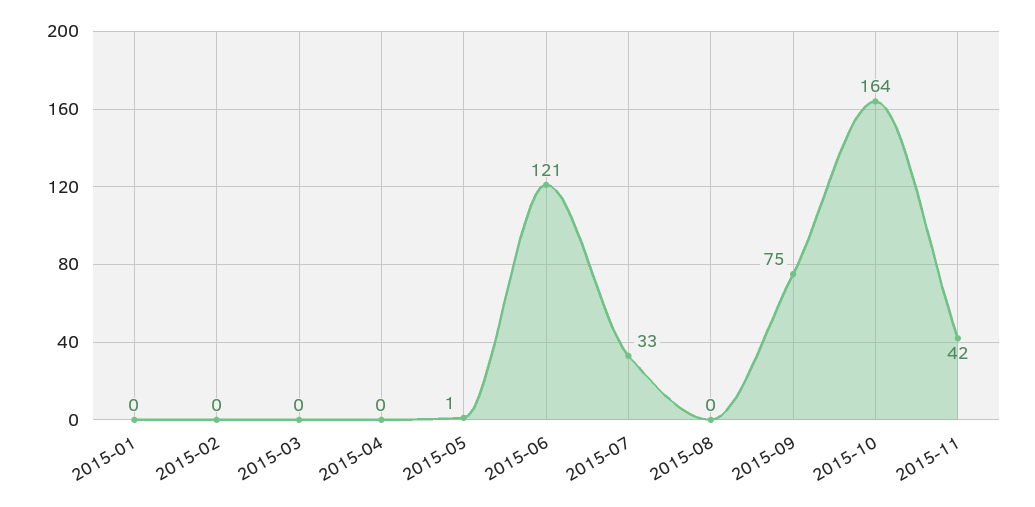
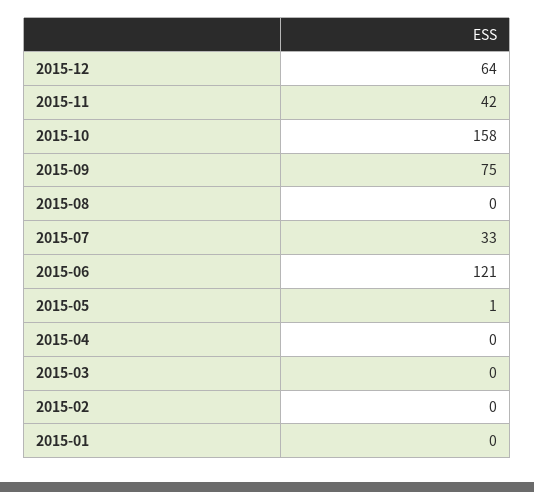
2015-10: 164 -> 158
2015-12: none -> 64

